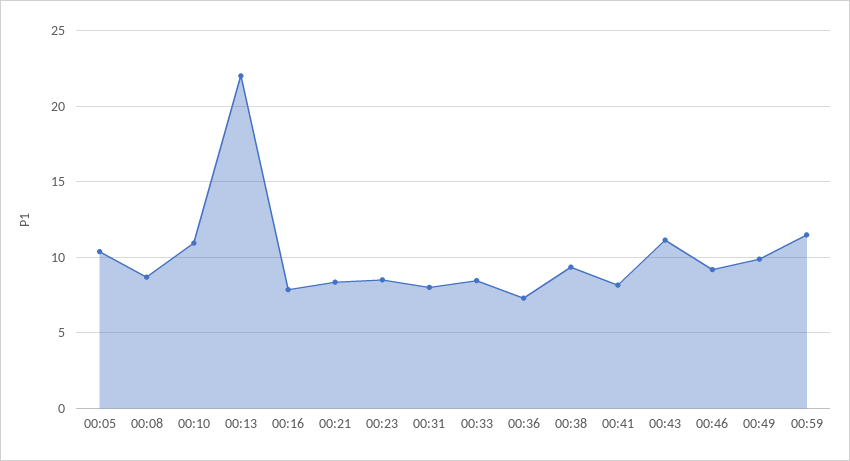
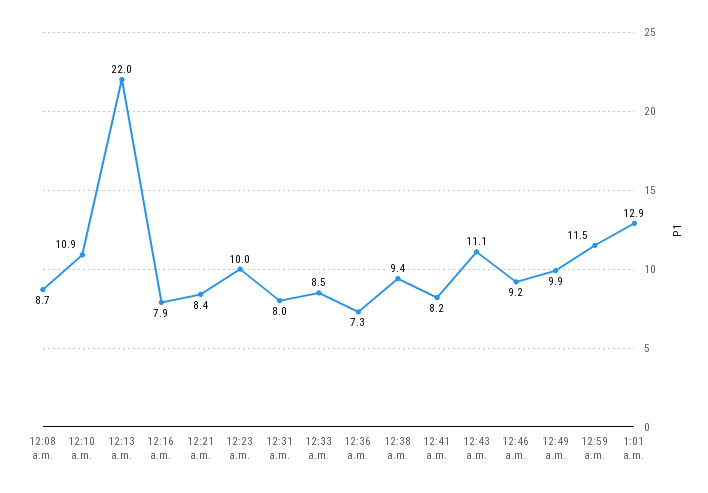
00:05: 10.5 -> none
00:23: 8.5 -> 10
1:01 a.m.: none -> 12.9

